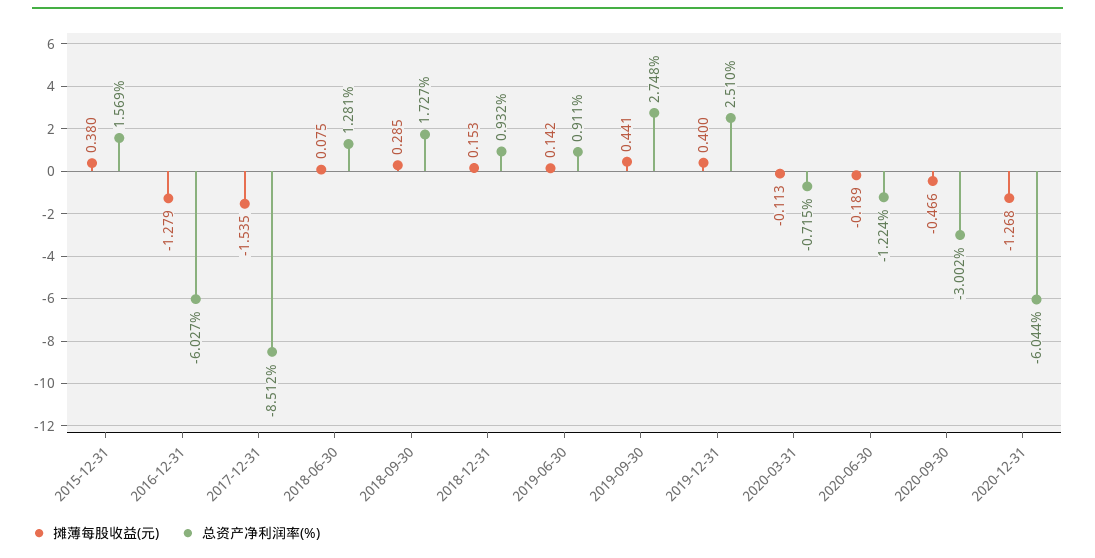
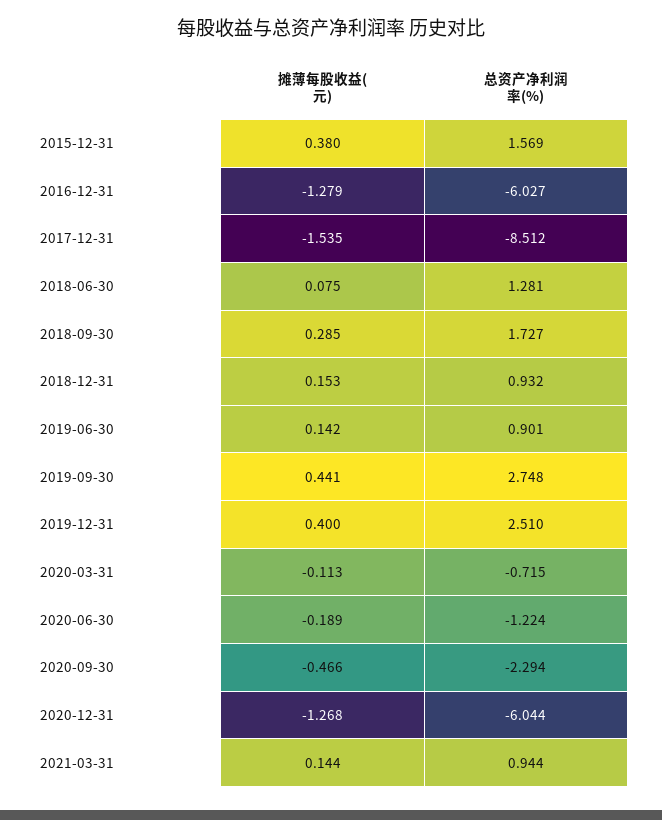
总资产净利润率(%), 2019-06-30: 0.911 -> 0.901
总资产净利润率(%), 2020-09-30: -3.002 -> -2.294
摊薄每股收益(元), 2021-03-31: none -> 0.144
总资产净利润率(%), 2021-03-31: none -> 0.944

